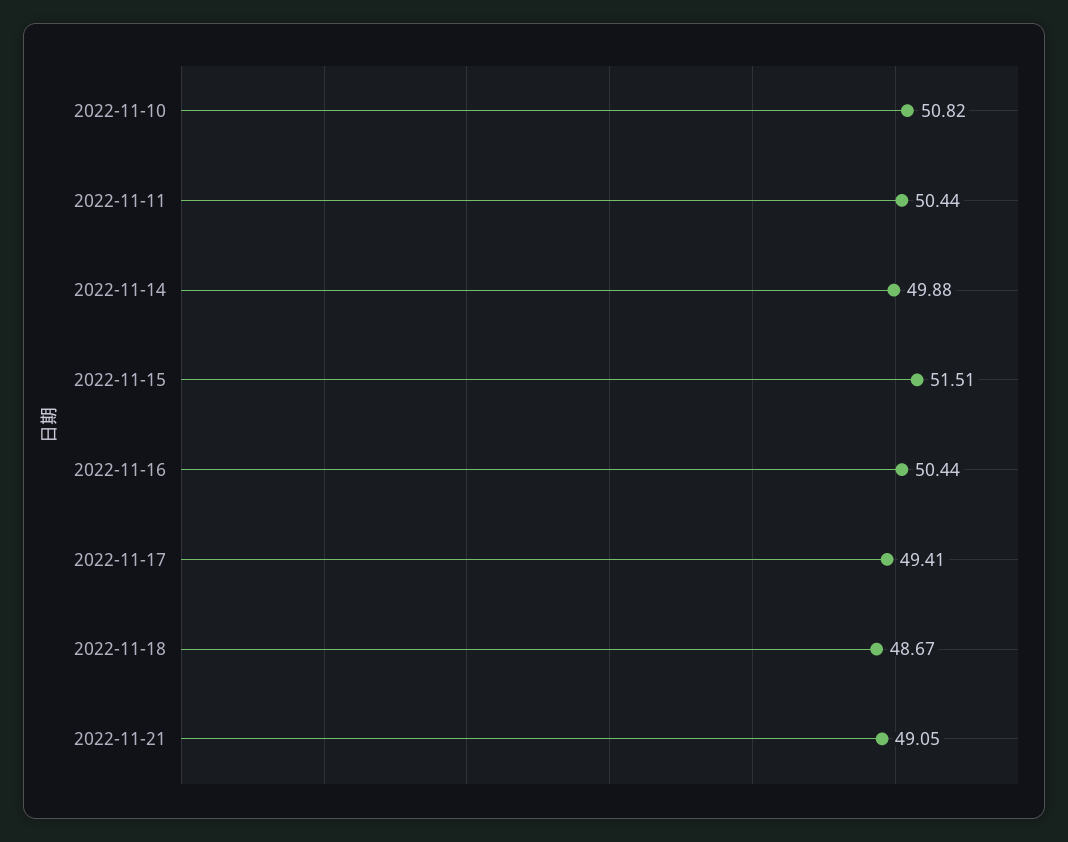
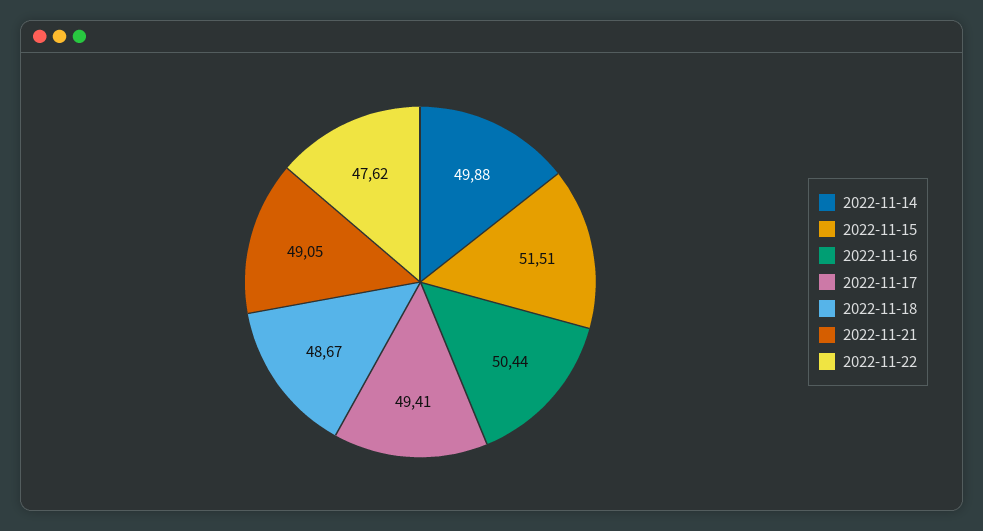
2022-11-10: 50.82 -> none
2022-11-11: 50.44 -> none
2022-11-22: none -> 47.62

